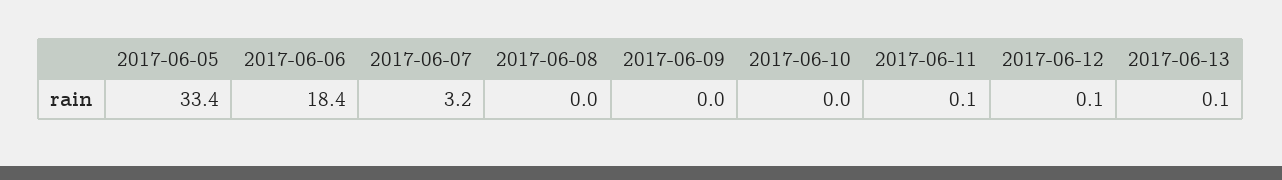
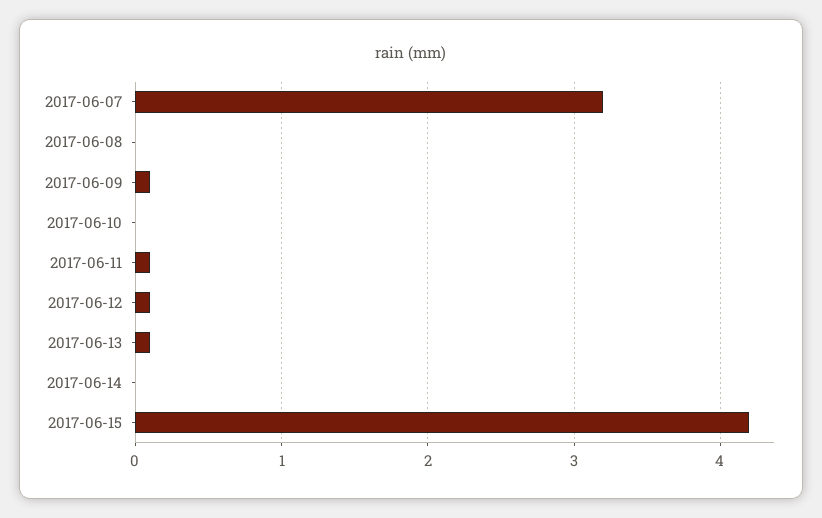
2017-06-05: 33.4 -> none
2017-06-06: 18.4 -> none
2017-06-09: 0 -> 0.1
2017-06-14: none -> 0
2017-06-15: none -> 4.2

